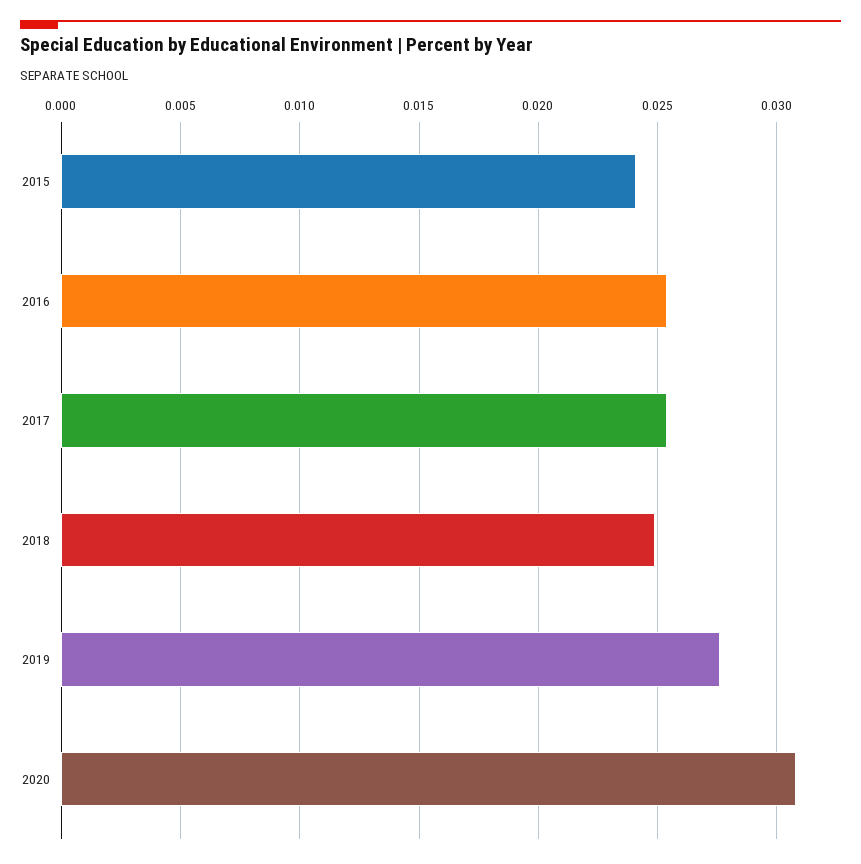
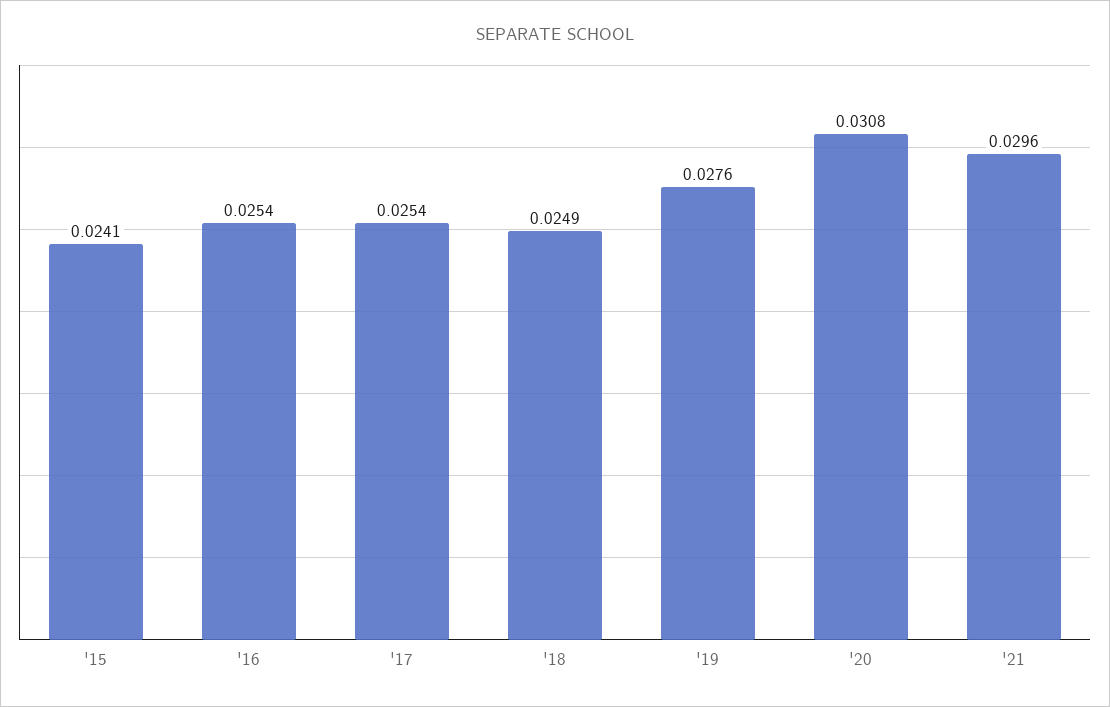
'21: none -> 0.0296

